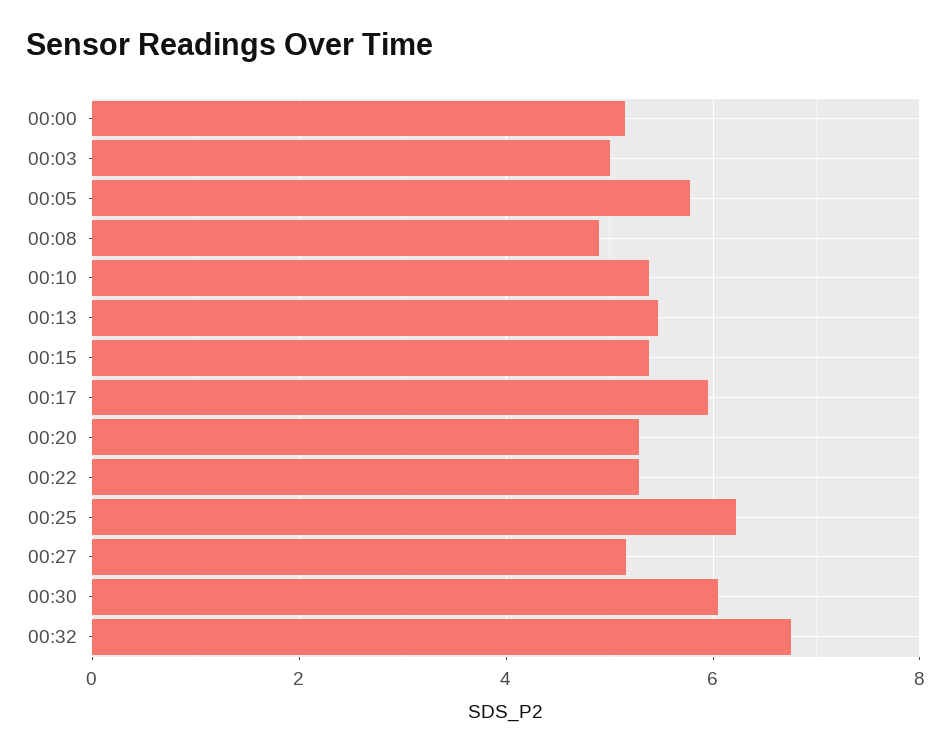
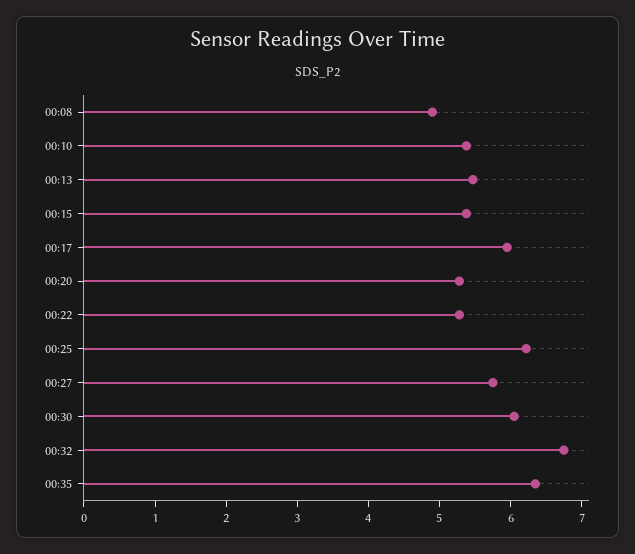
00:00: 5.2 -> none
00:03: 5 -> none
00:05: 5.8 -> none
00:27: 5.2 -> 5.8
00:35: none -> 6.4

